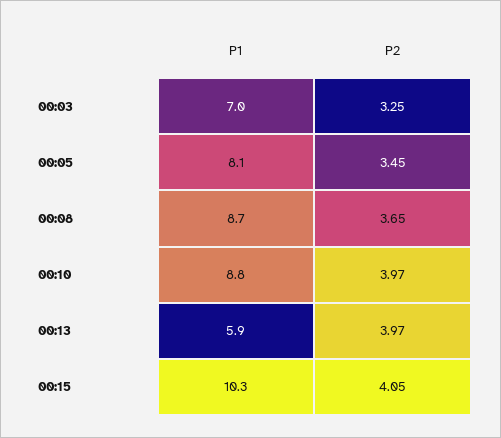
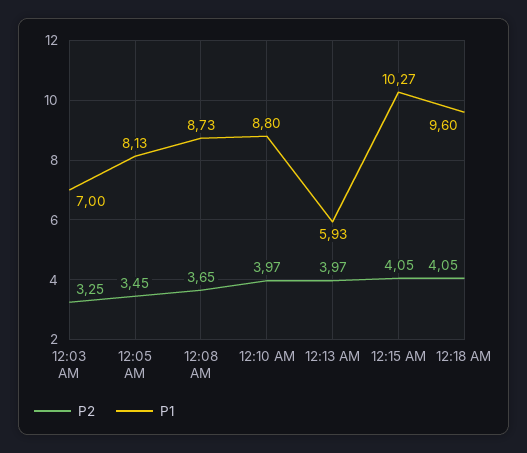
P2, 12:18 AM: none -> 4.05
P1, 12:18 AM: none -> 9.6

